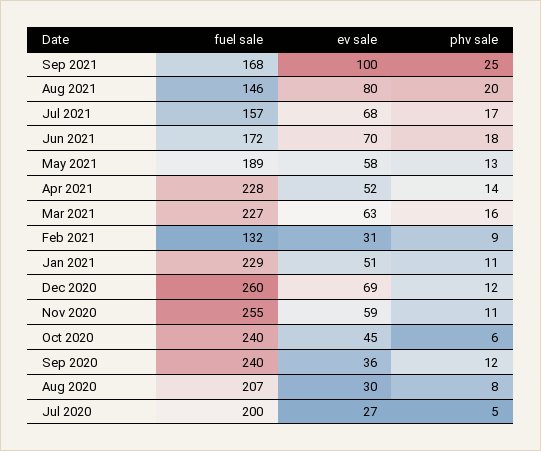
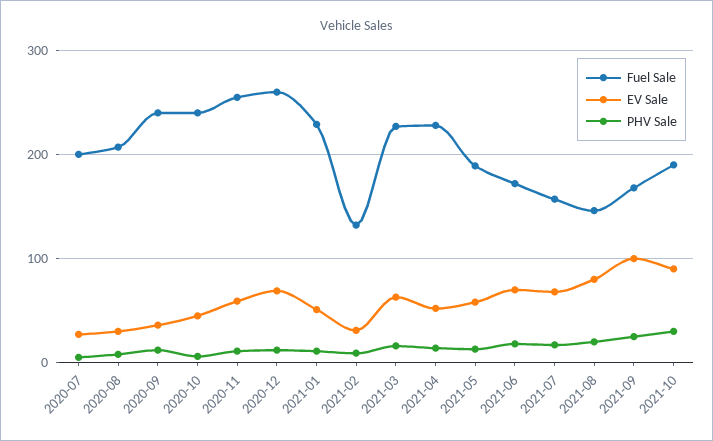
fuel sale, 2021-10: none -> 190
ev sale, 2021-10: none -> 90
phv sale, 2021-10: none -> 30

